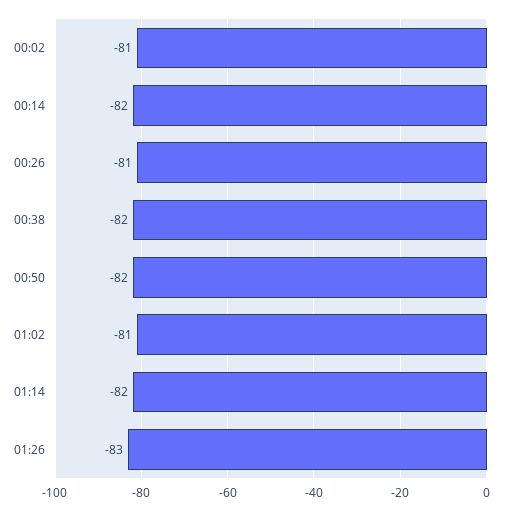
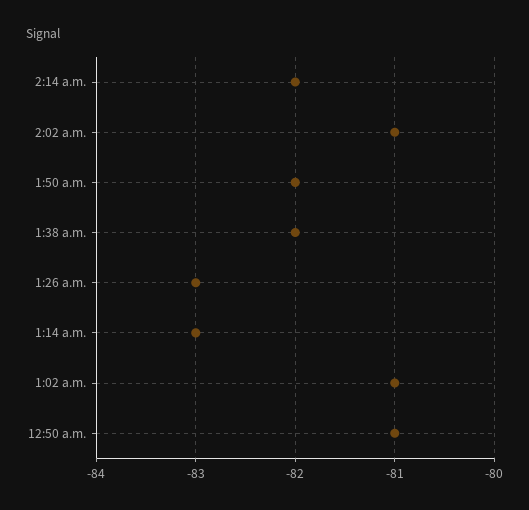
00:02: -81 -> none
00:14: -82 -> none
00:26: -81 -> none
00:38: -82 -> none
00:50: -82 -> -81
01:14: -82 -> -83
2:14 a.m.: none -> -82
2:02 a.m.: none -> -81
1:50 a.m.: none -> -82
1:38 a.m.: none -> -82

